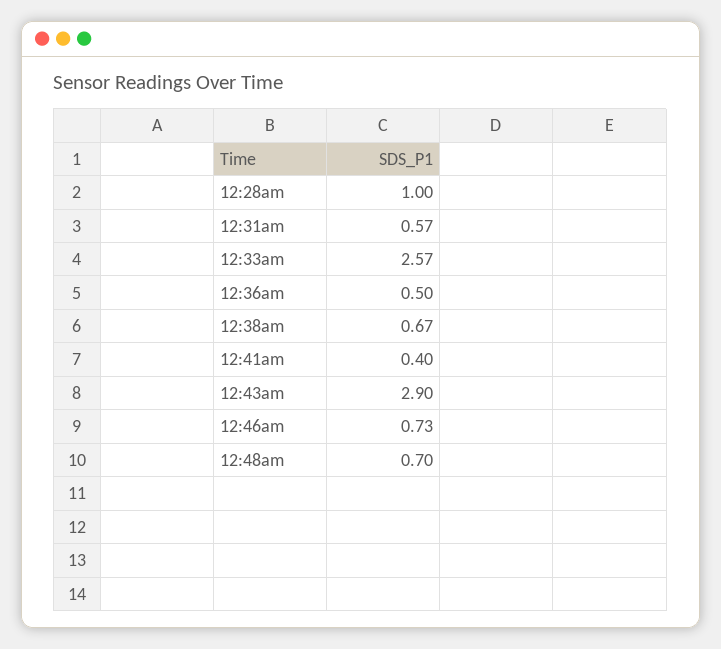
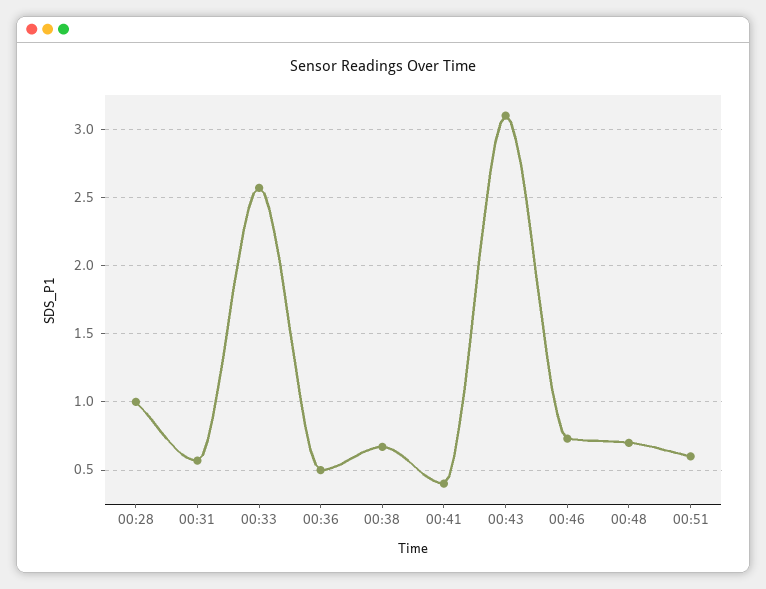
12:43am: 2.9 -> 3.1
00:51: none -> 0.6

